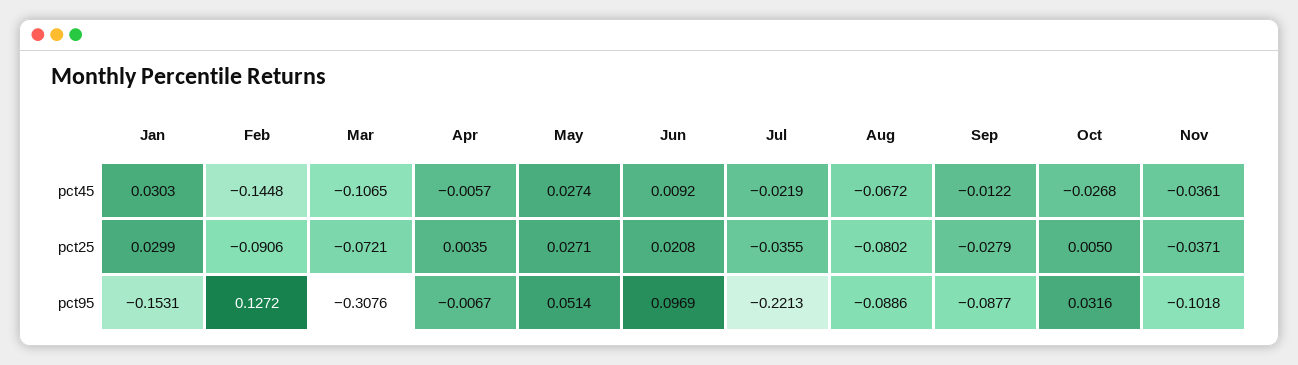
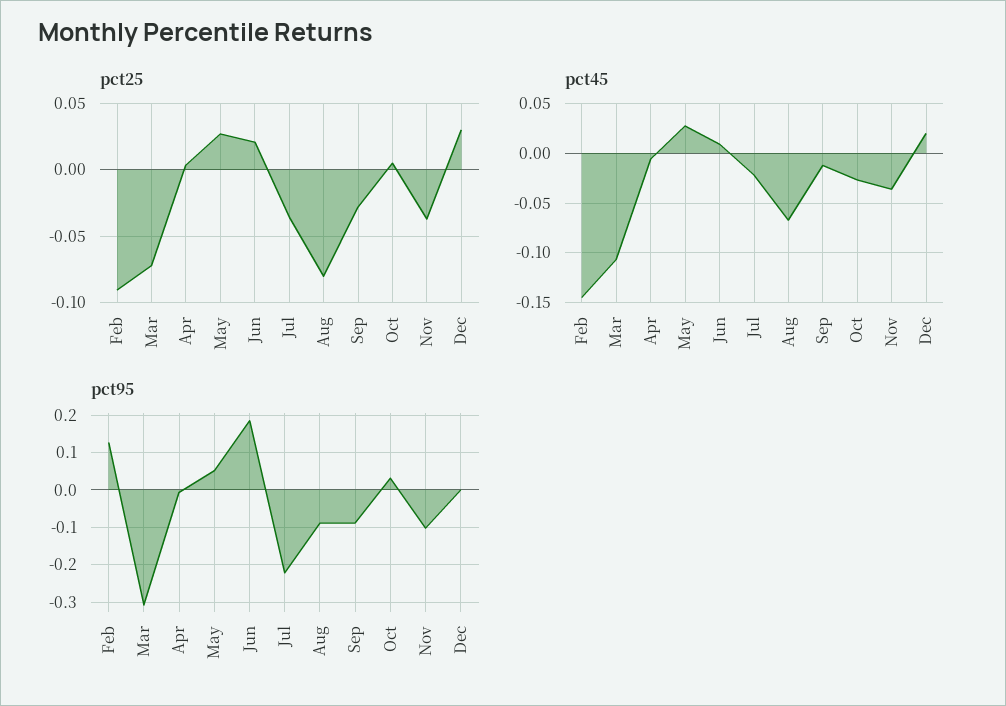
pct45, Jan: 0.0303 -> none
pct25, Jan: 0.0299 -> none
pct95, Jan: -0.1531 -> none
pct95, Jun: 0.0969 -> 0.18
pct25, Dec: none -> 0.03
pct45, Dec: none -> 0.02
pct95, Dec: none -> 0

